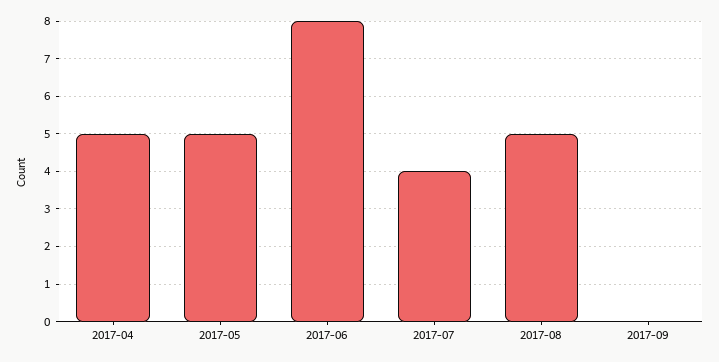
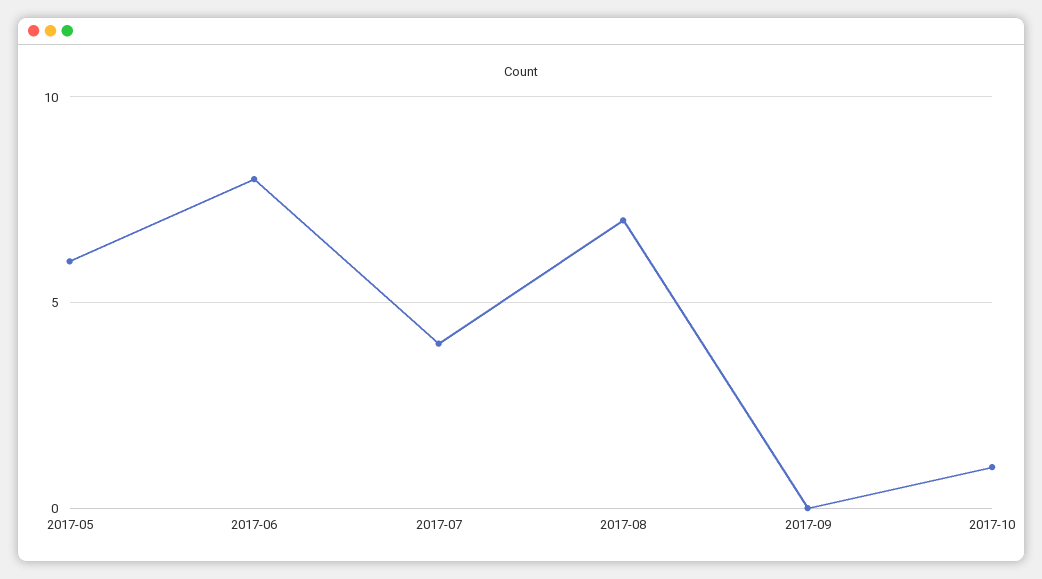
2017-04: 5 -> none
2017-05: 5 -> 6
2017-08: 5 -> 7
2017-10: none -> 1

